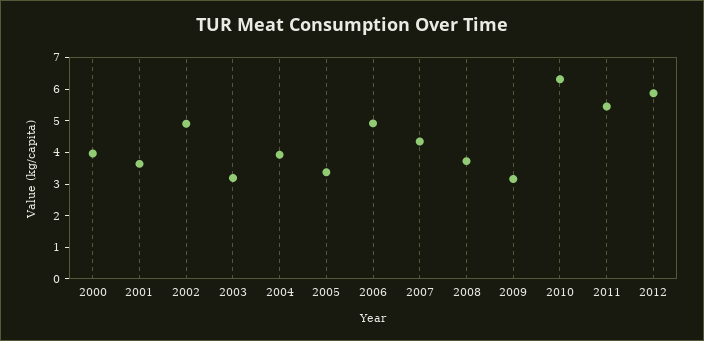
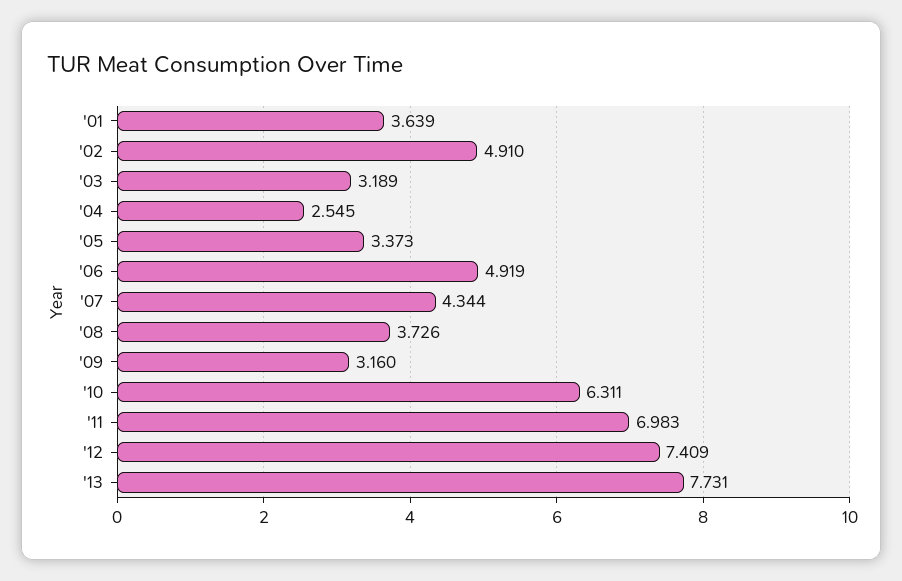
2000: 4 -> none
2004: 4 -> 2.545
2011: 5.5 -> 6.983
2012: 6 -> 7.409
'13: none -> 7.731

